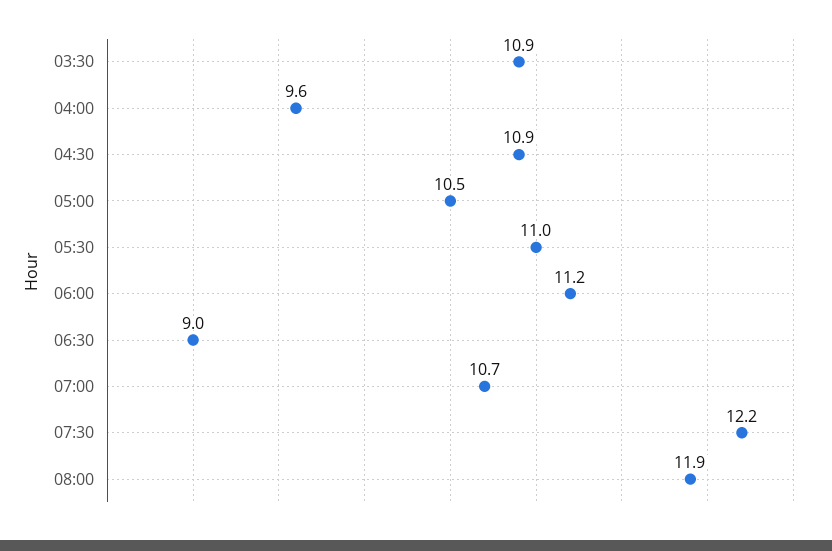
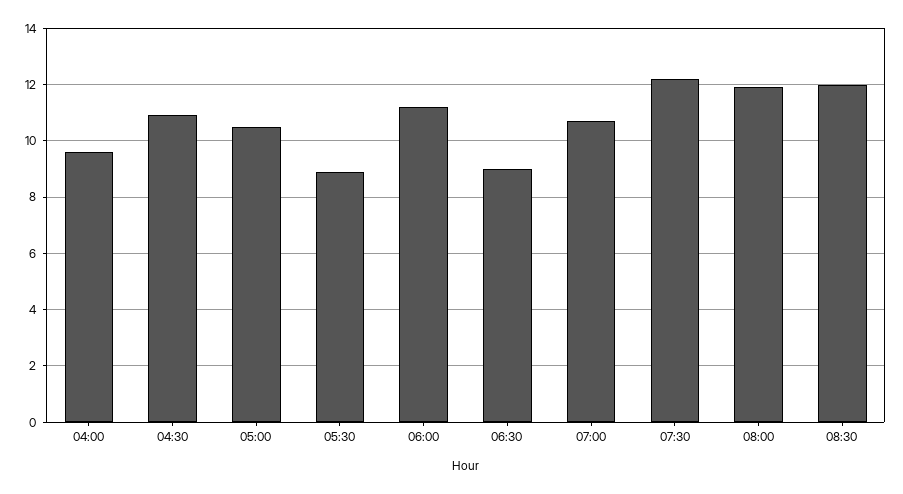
03:30: 10.9 -> none
05:30: 11 -> 9
08:30: none -> 12

